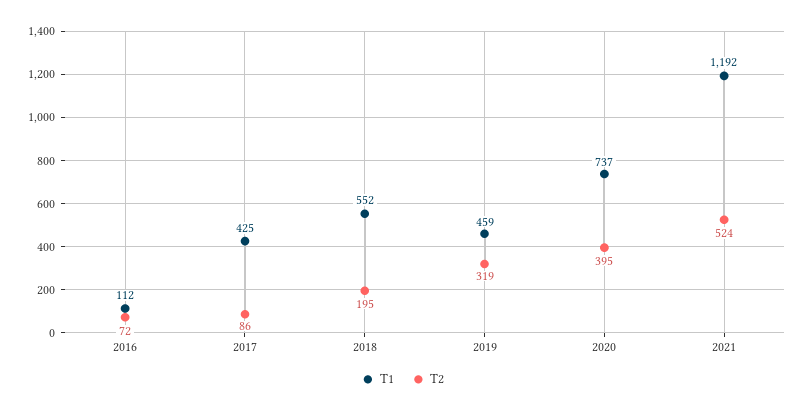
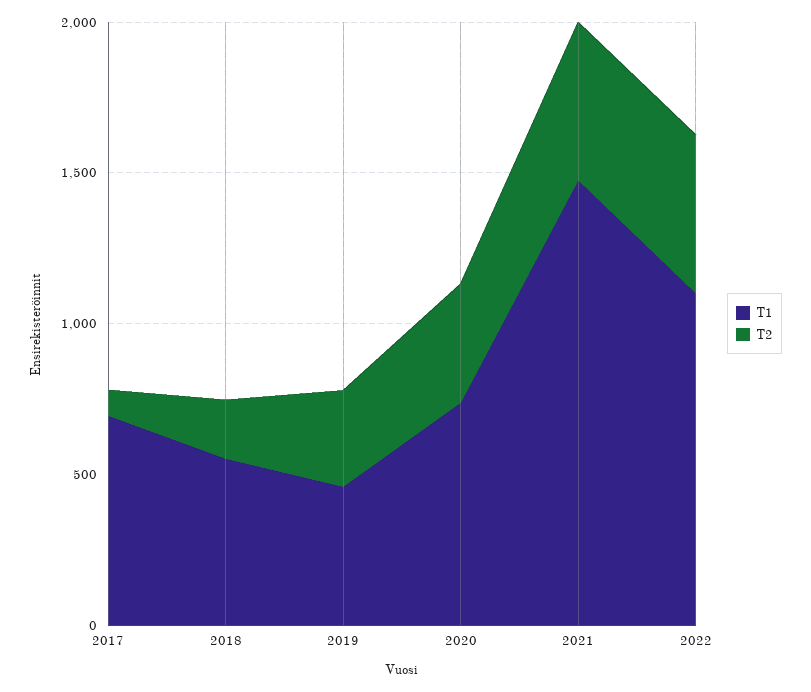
T1, 2016: 112 -> none
T2, 2016: 72 -> none
T1, 2017: 425 -> 700
T1, 2021: 1192 -> 1500
T1, 2022: none -> 1100
T2, 2022: none -> 500

